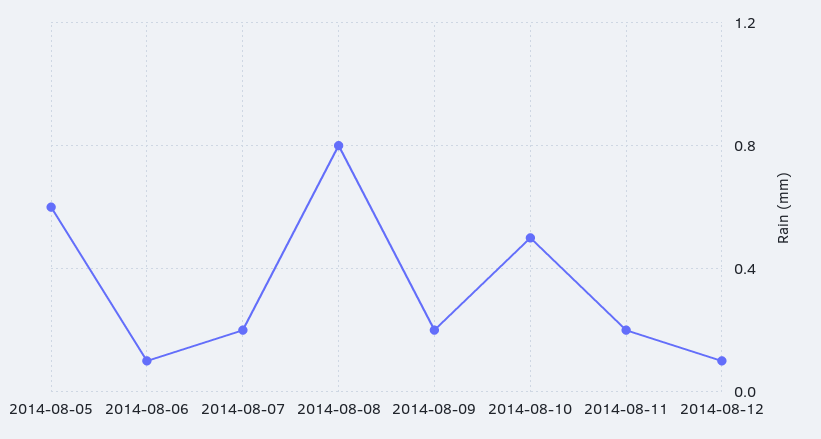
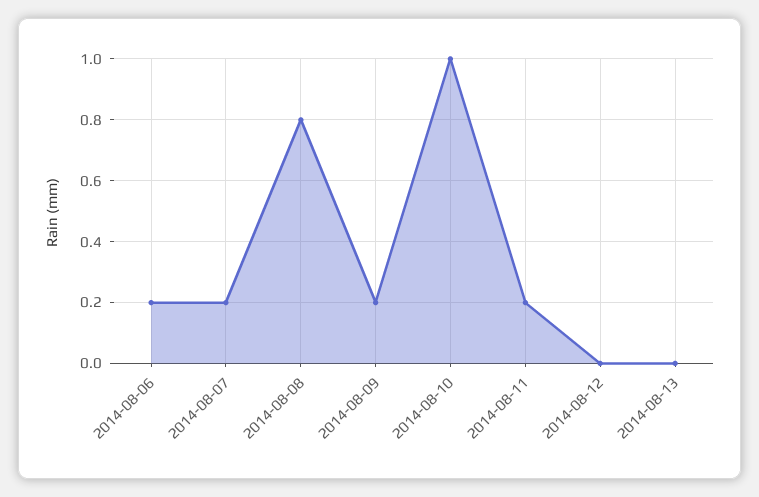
2014-08-05: 0.6 -> none
2014-08-06: 0.1 -> 0.2
2014-08-10: 0.5 -> 1
2014-08-12: 0.1 -> 0
2014-08-13: none -> 0

